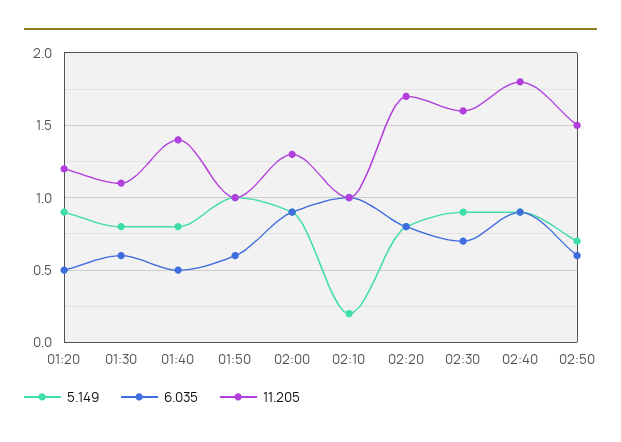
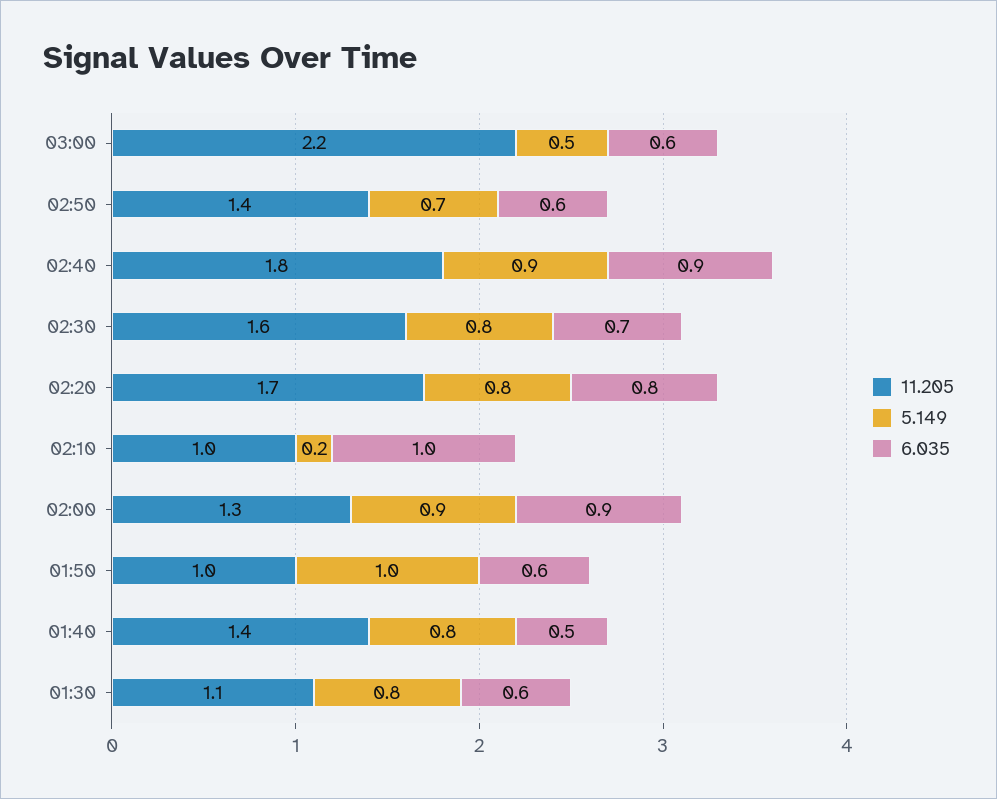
5.149, 01:20: 0.9 -> none
6.035, 01:20: 0.5 -> none
11.205, 01:20: 1.2 -> none
5.149, 02:30: 0.9 -> 0.8
11.205, 02:50: 1.5 -> 1.4
11.205, 03:00: none -> 2.2
5.149, 03:00: none -> 0.5
6.035, 03:00: none -> 0.6

